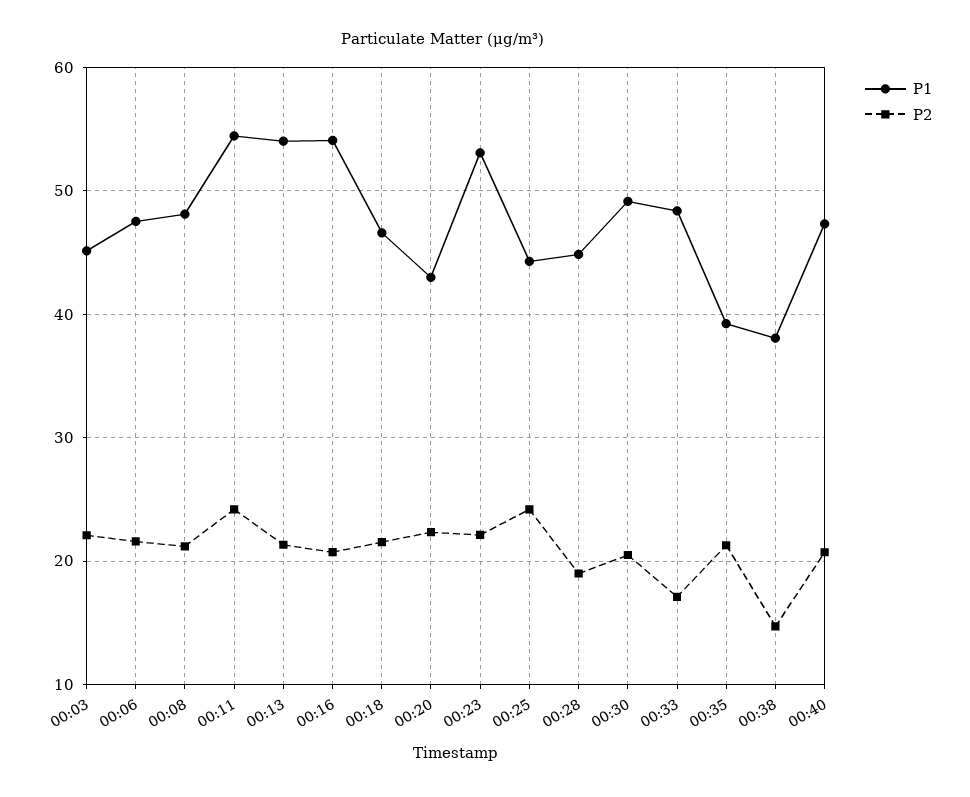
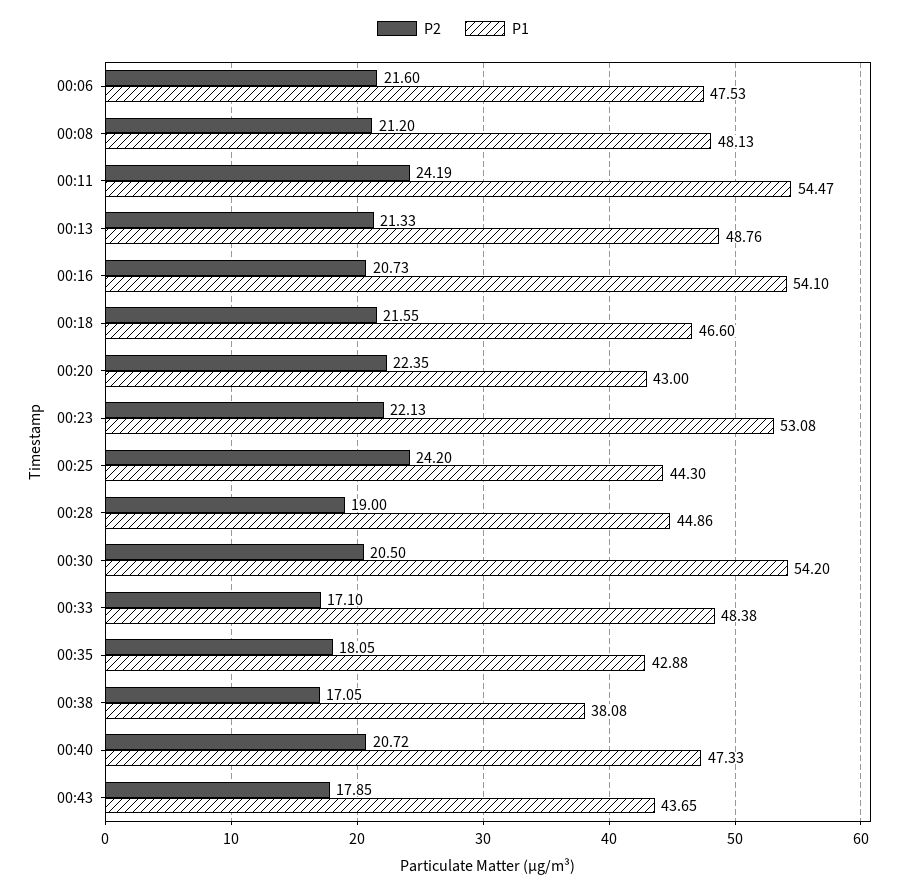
P1, 00:03: 45 -> none
P2, 00:03: 22 -> none
P1, 00:13: 54 -> 48.76
P1, 00:30: 49 -> 54.2
P1, 00:35: 39 -> 42.88
P2, 00:35: 21 -> 18.05
P2, 00:38: 15 -> 17.05
P2, 00:43: none -> 17.85
P1, 00:43: none -> 43.65

